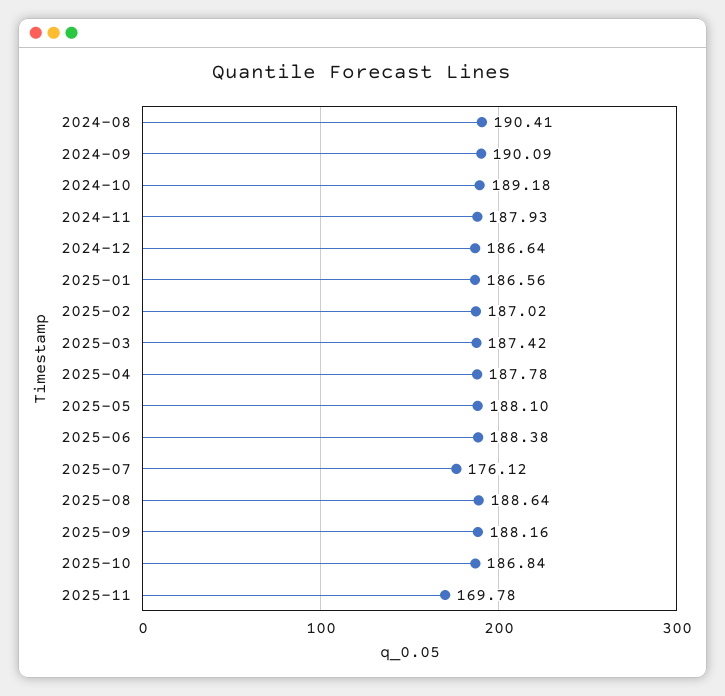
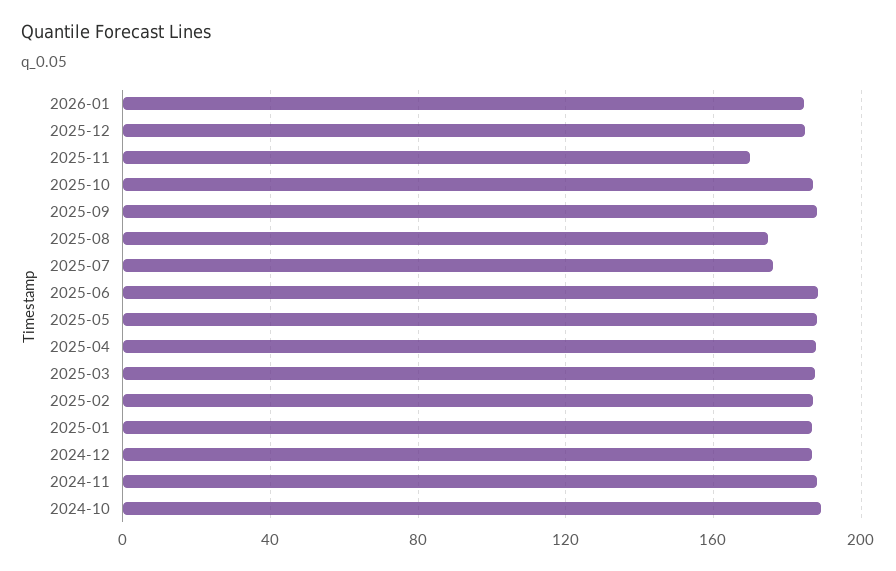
2024-08: 190.41 -> none
2024-09: 190.09 -> none
2025-08: 188.64 -> 175
2026-01: none -> 185
2025-12: none -> 185

